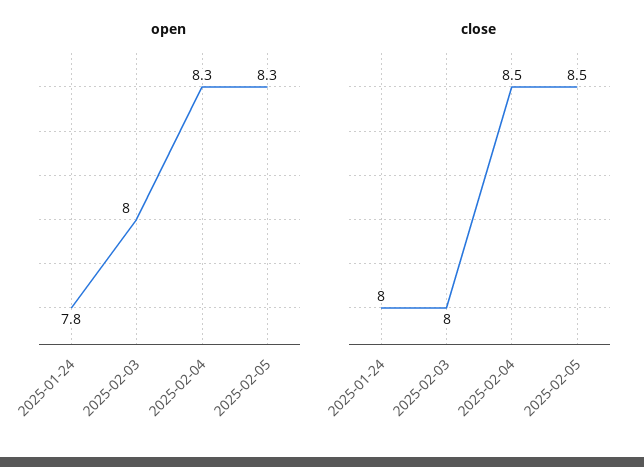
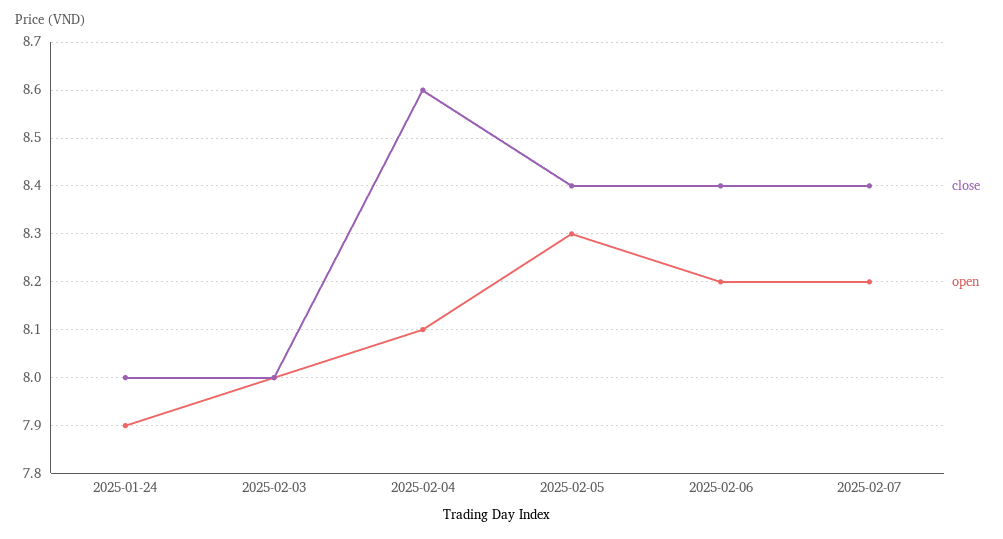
open, 2025-01-24: 7.8 -> 7.9
open, 2025-02-04: 8.3 -> 8.1
close, 2025-02-04: 8.5 -> 8.6
close, 2025-02-05: 8.5 -> 8.4
close, 2025-02-06: none -> 8.4
open, 2025-02-06: none -> 8.2
close, 2025-02-07: none -> 8.4
open, 2025-02-07: none -> 8.2

